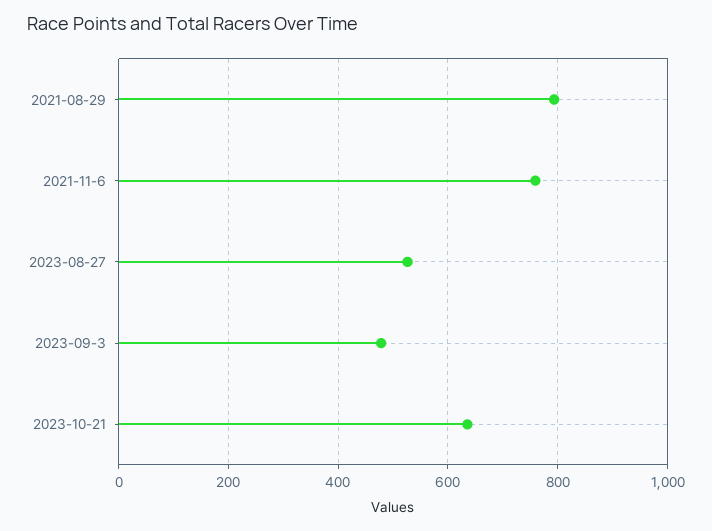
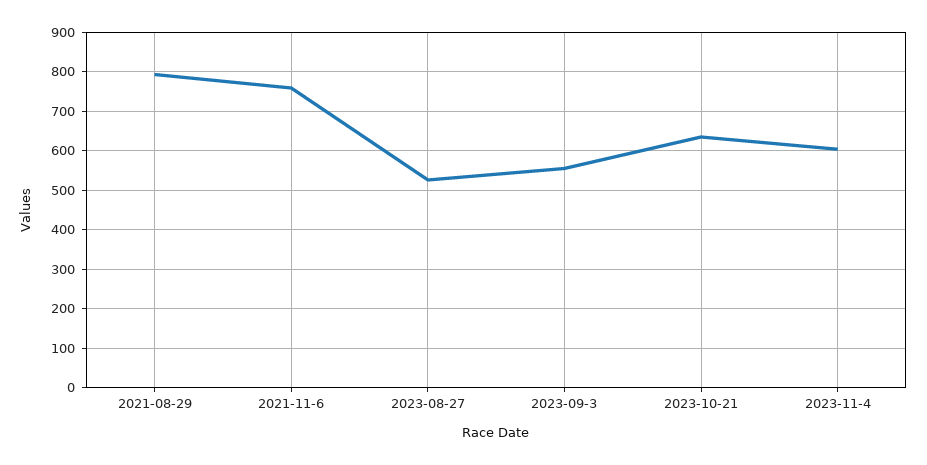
2023-09-3: 480 -> 560
2023-11-4: none -> 600

